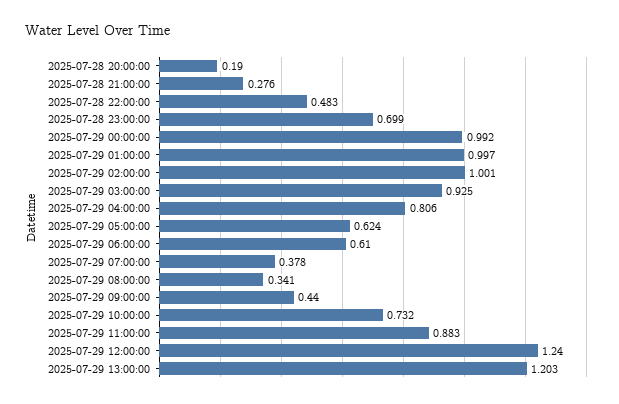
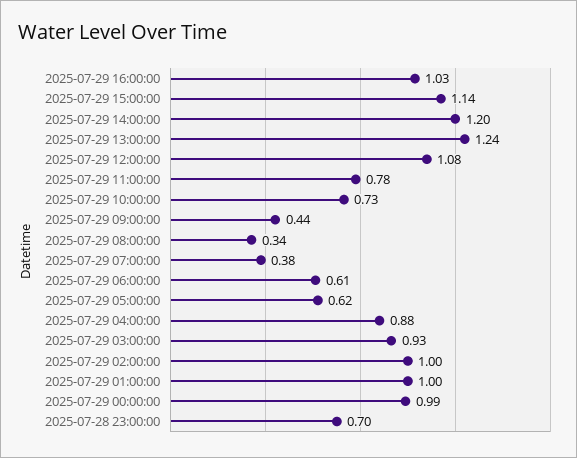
2025-07-28 20:00:00: 0.19 -> none
2025-07-28 21:00:00: 0.276 -> none
2025-07-28 22:00:00: 0.483 -> none
2025-07-29 04:00:00: 0.806 -> 0.88
2025-07-29 11:00:00: 0.883 -> 0.78
2025-07-29 12:00:00: 1.24 -> 1.08
2025-07-29 13:00:00: 1.203 -> 1.24
2025-07-29 16:00:00: none -> 1.03
2025-07-29 15:00:00: none -> 1.14
2025-07-29 14:00:00: none -> 1.2

